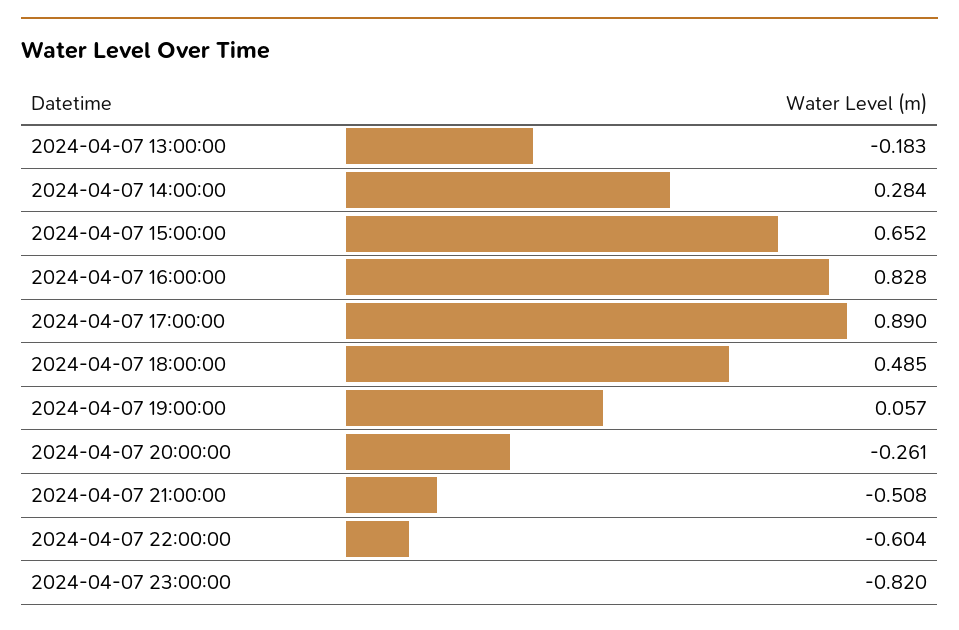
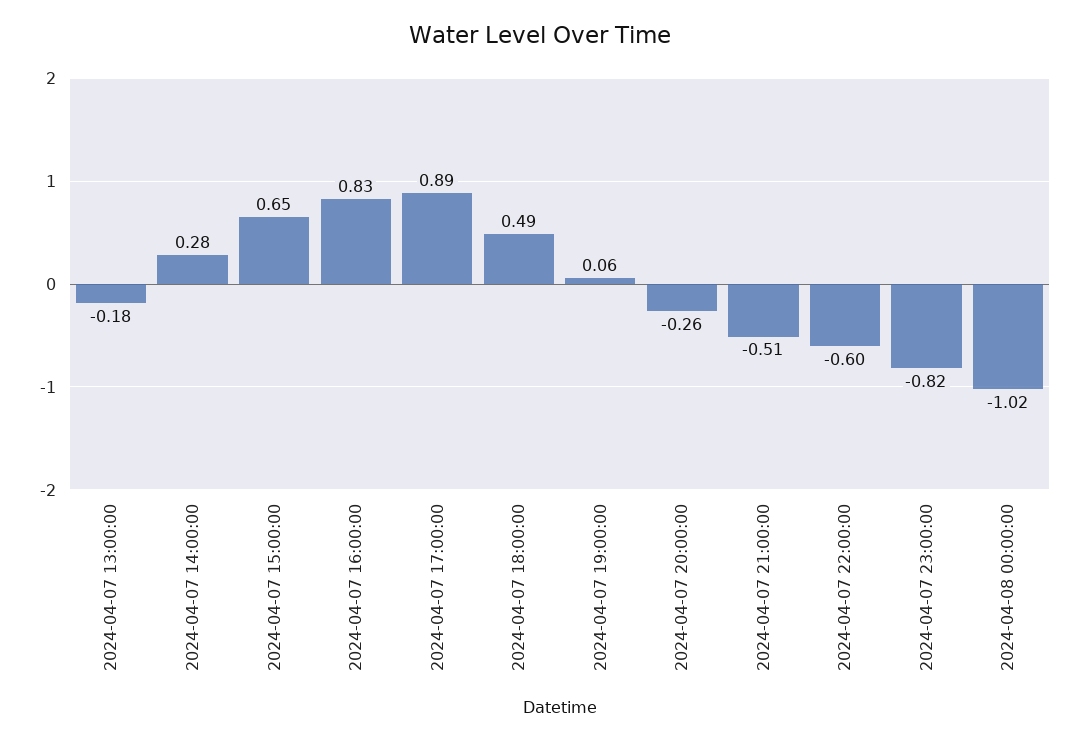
2024-04-08 00:00:00: none -> -1.02

